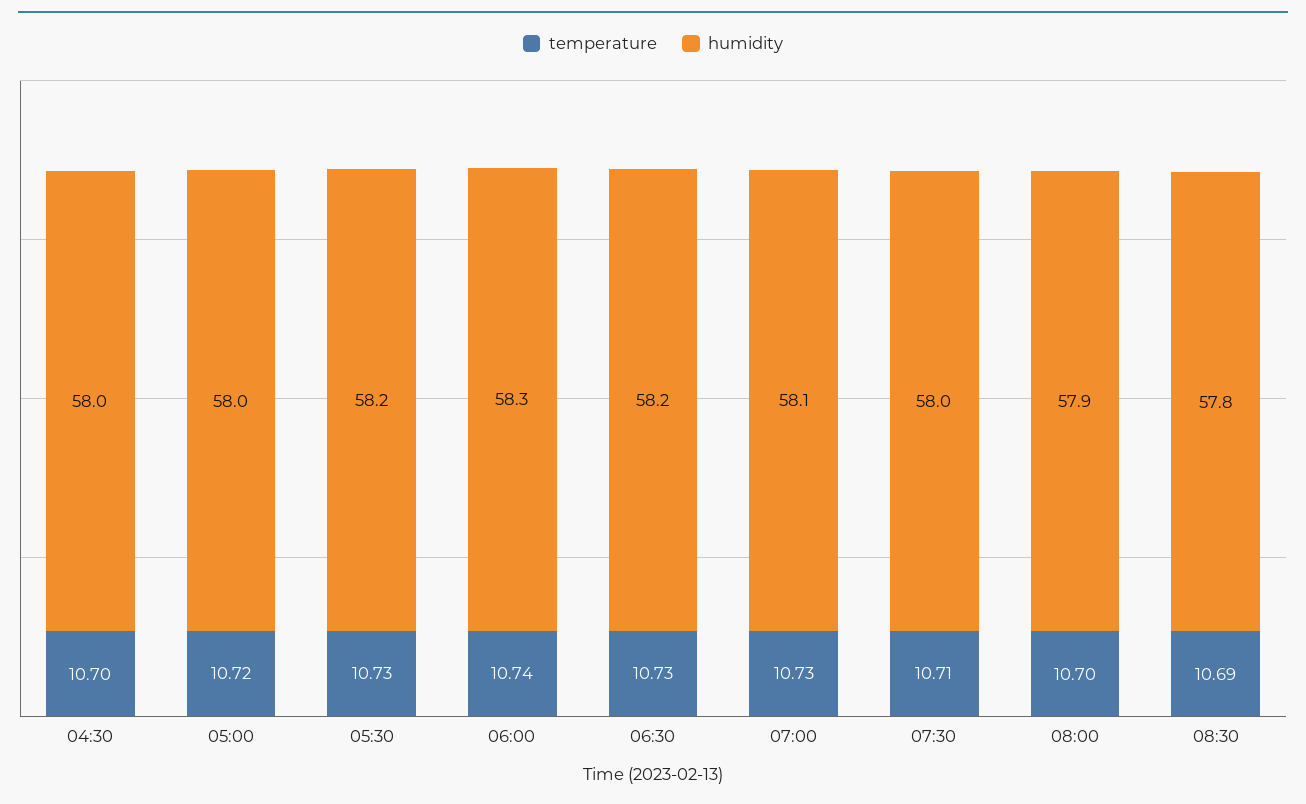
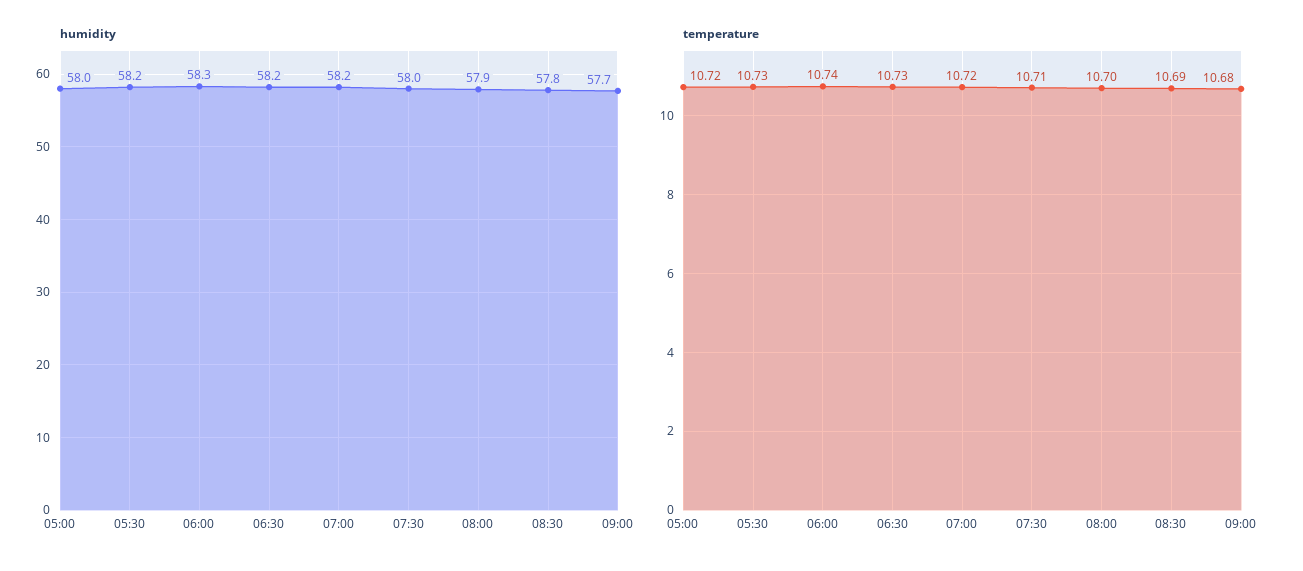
temperature, 04:30: 10.7 -> none
humidity, 04:30: 58 -> none
temperature, 07:00: 10.73 -> 10.72
humidity, 07:00: 58.1 -> 58.2
humidity, 09:00: none -> 57.7
temperature, 09:00: none -> 10.68

